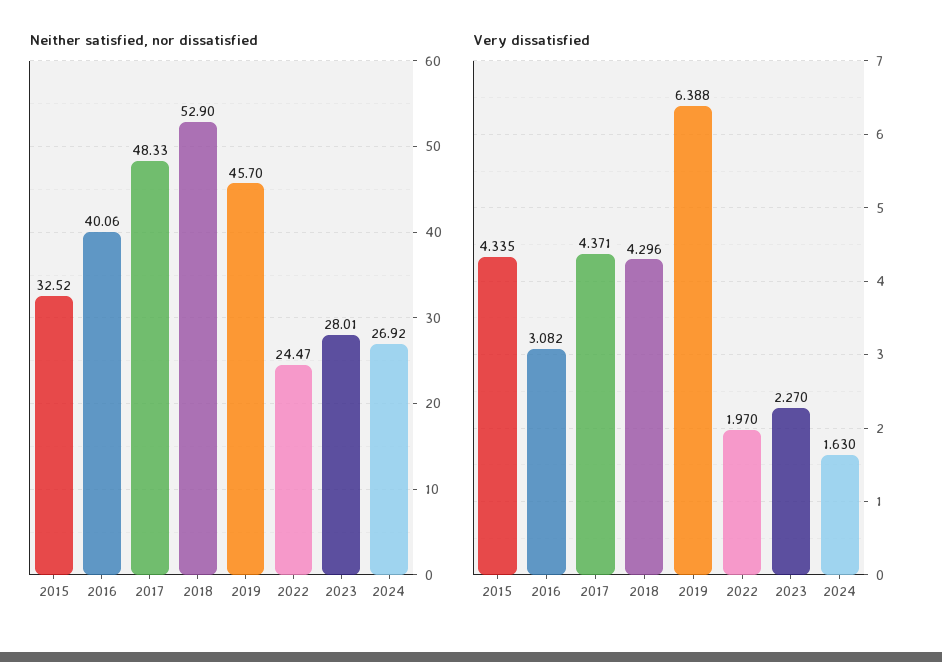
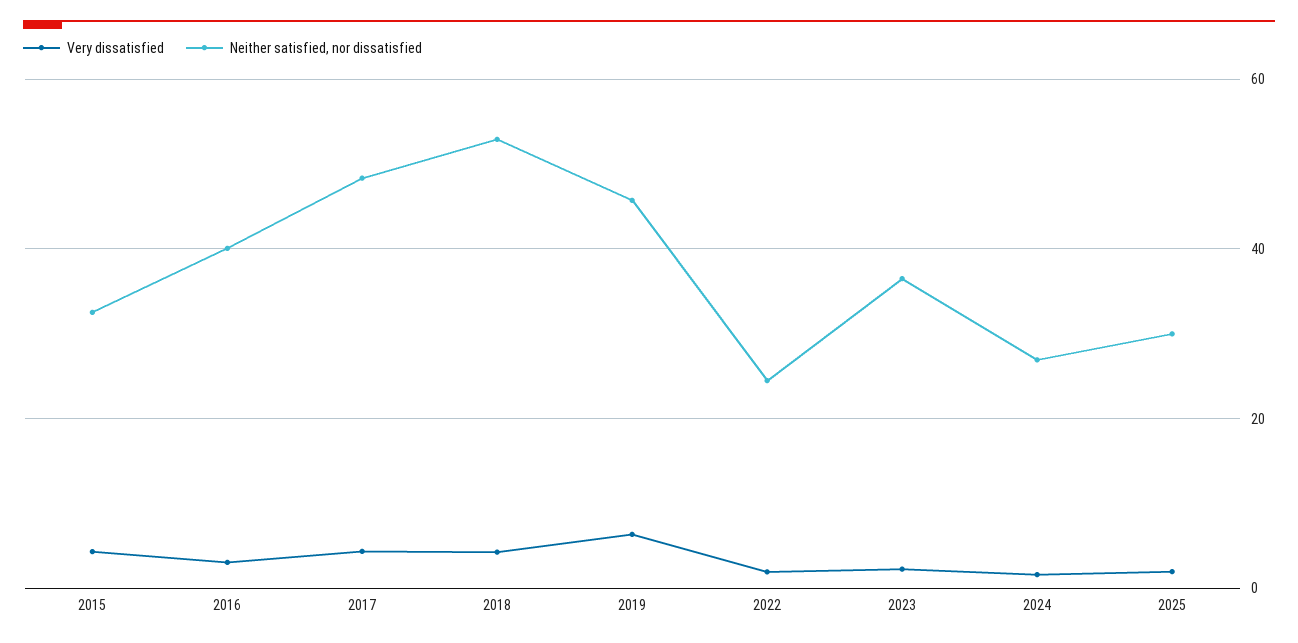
Neither satisfied, nor dissatisfied, 2023: 28.01 -> 36
Very dissatisfied, 2025: none -> 2
Neither satisfied, nor dissatisfied, 2025: none -> 30

